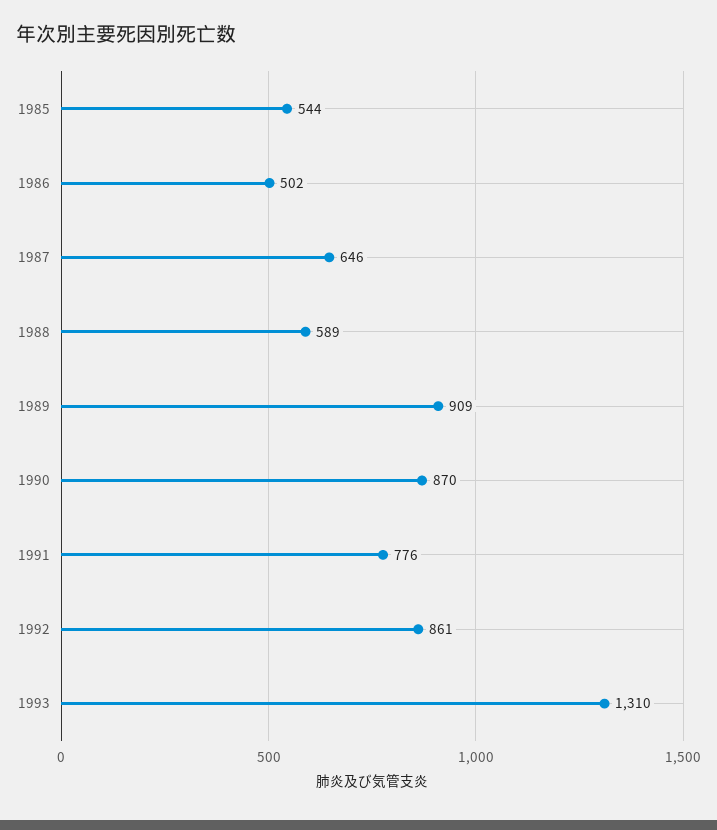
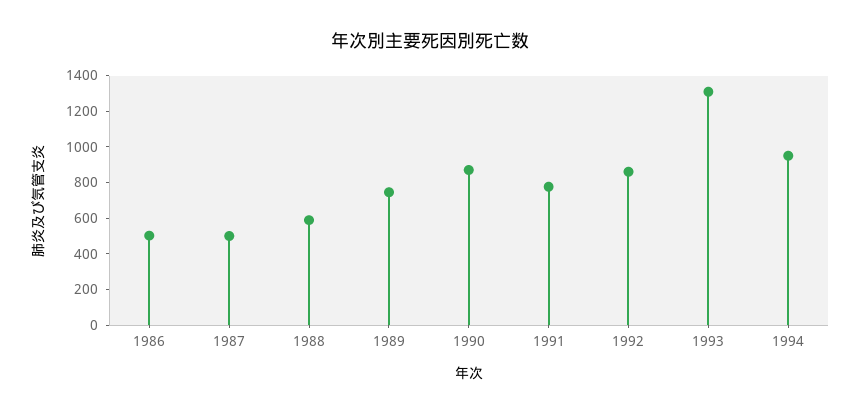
1985: 544 -> none
1987: 646 -> 500
1989: 909 -> 750
1994: none -> 950

